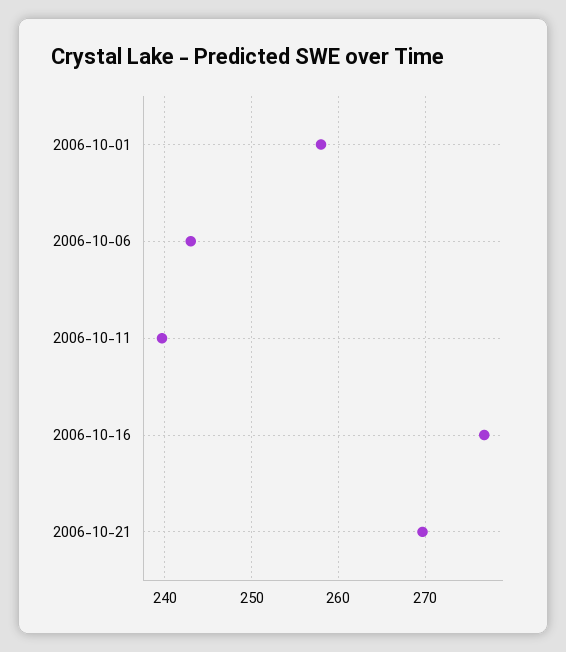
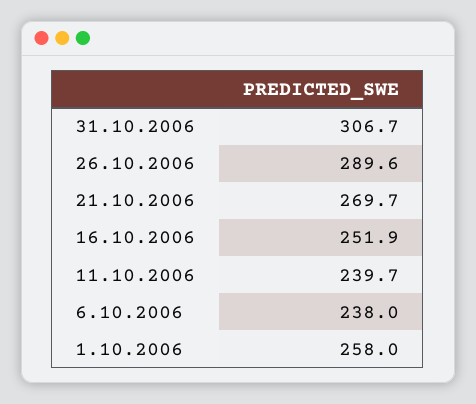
2006-10-06: 243 -> 238
2006-10-16: 277 -> 251.9
31.10.2006: none -> 306.7
26.10.2006: none -> 289.6

